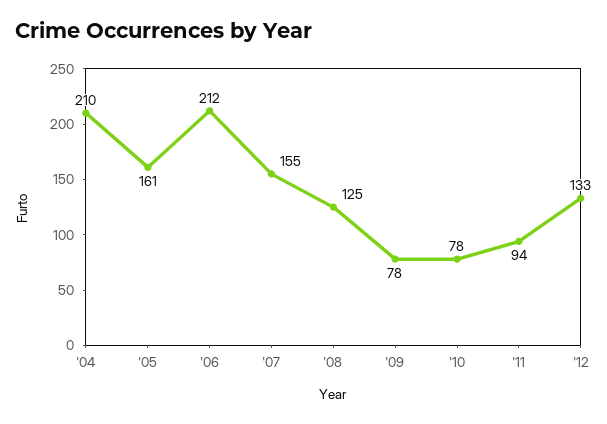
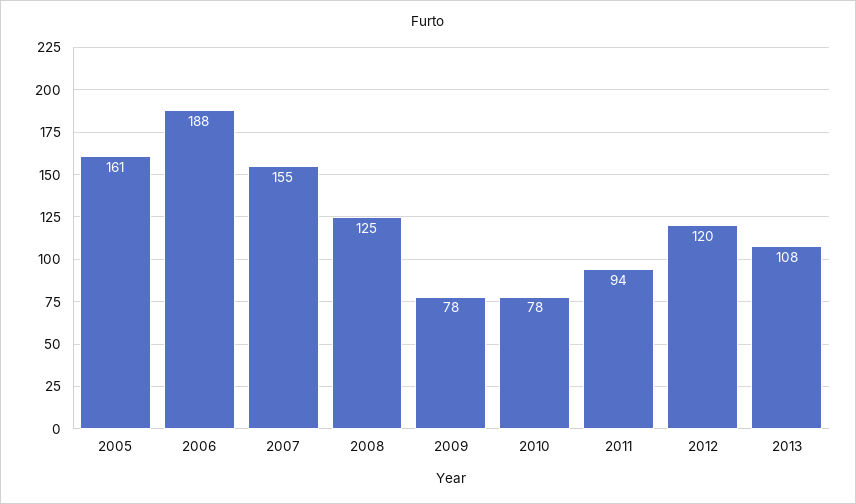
'04: 210 -> none
'06: 212 -> 188
'12: 133 -> 120
2013: none -> 108

